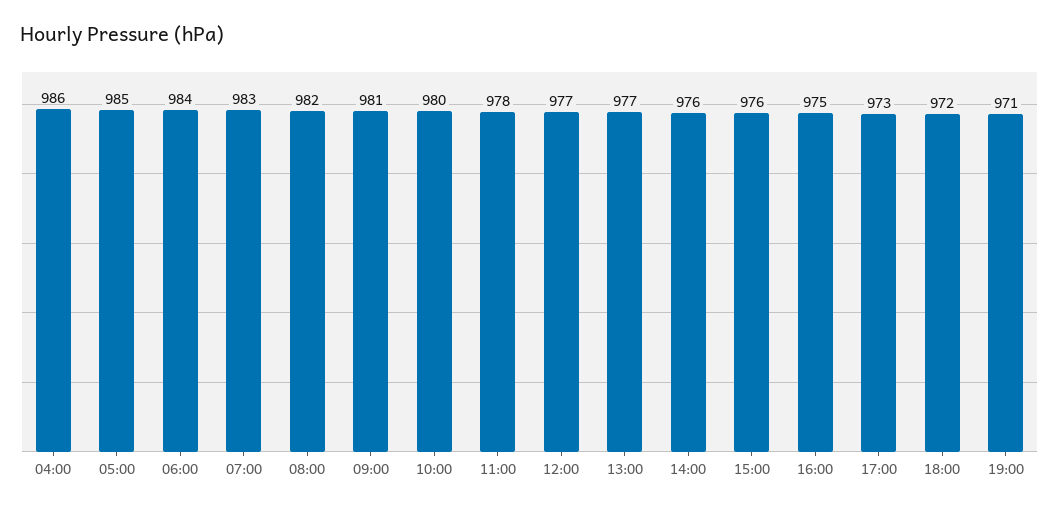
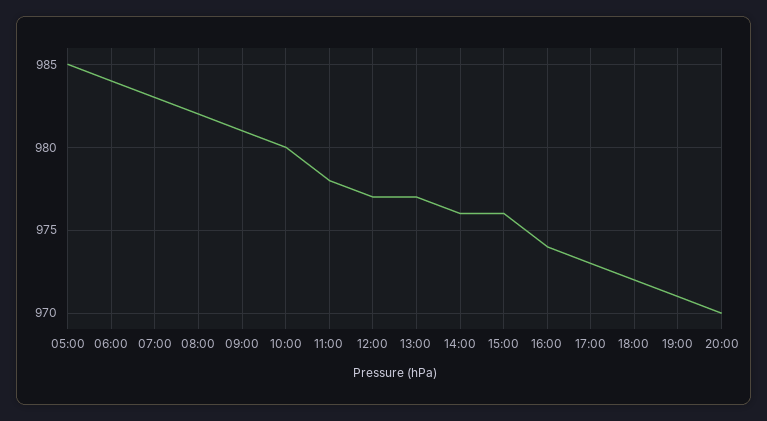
04:00: 986 -> none
16:00: 975 -> 974
20:00: none -> 970

